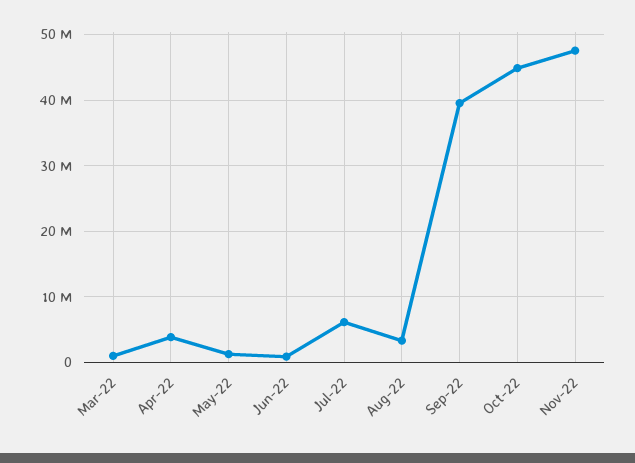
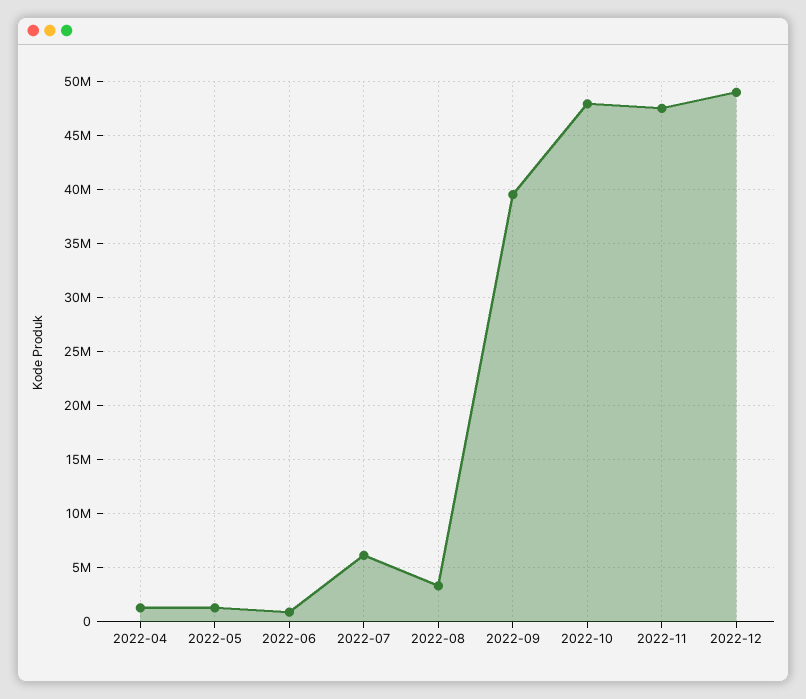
Mar-22: 1000000 -> none
Apr-22: 4000000 -> 1000000
Oct-22: 45000000 -> 48000000
2022-12: none -> 49000000

